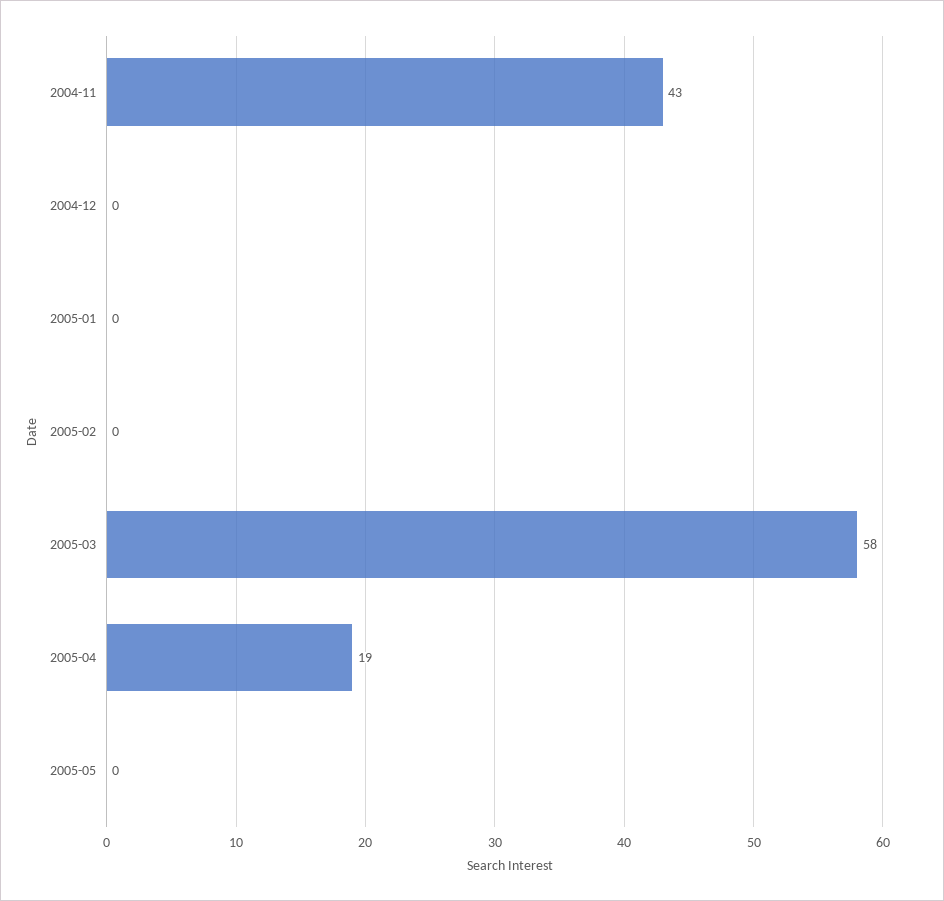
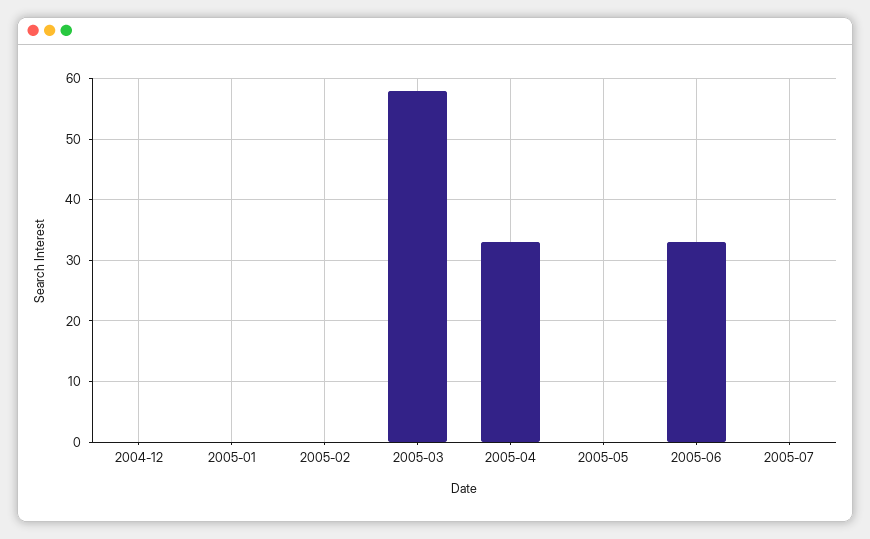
2004-11: 43 -> none
2005-04: 19 -> 33
2005-06: none -> 33
2005-07: none -> 0

